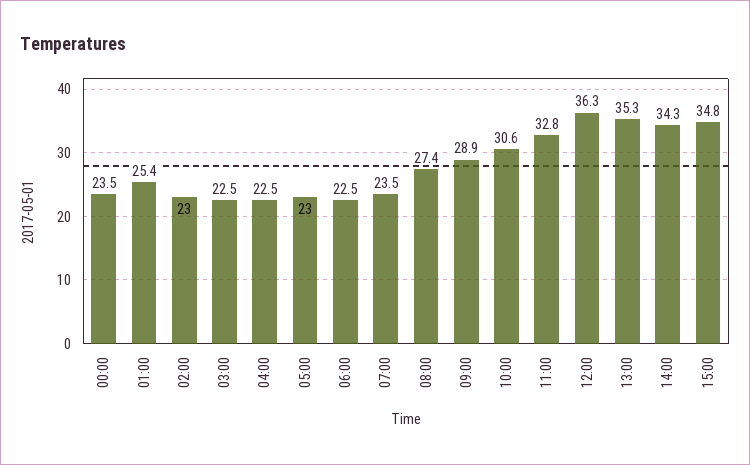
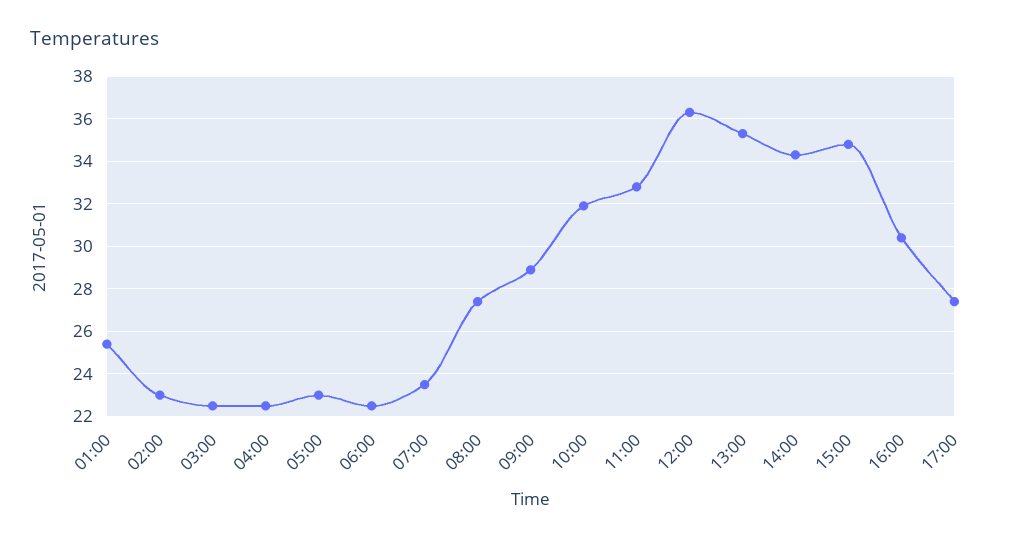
00:00: 23.5 -> none
10:00: 30.6 -> 32
16:00: none -> 30.5
17:00: none -> 27.5

